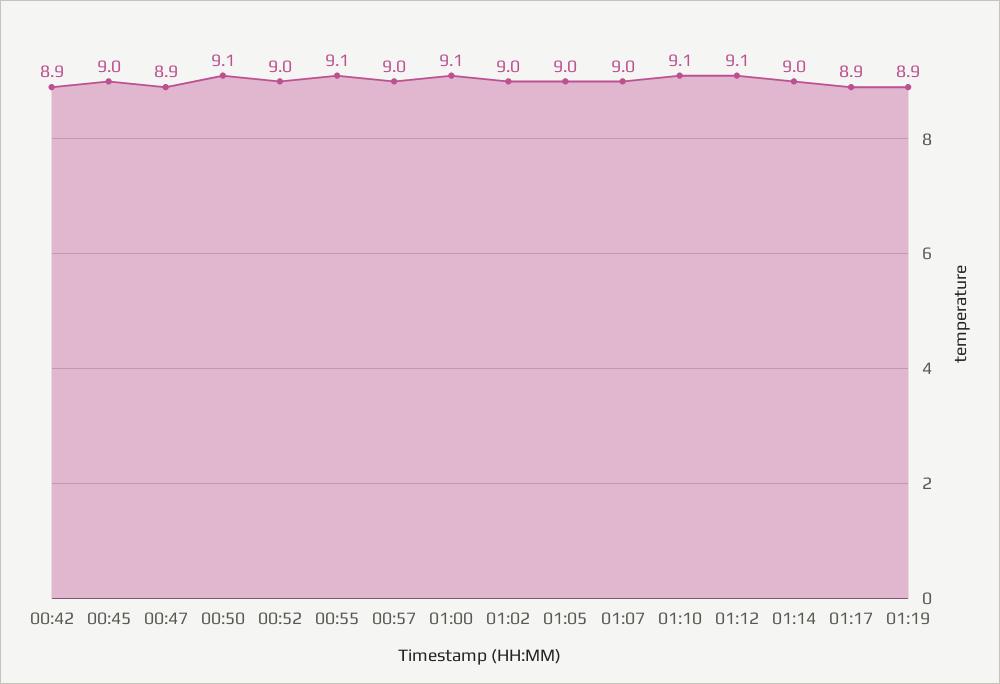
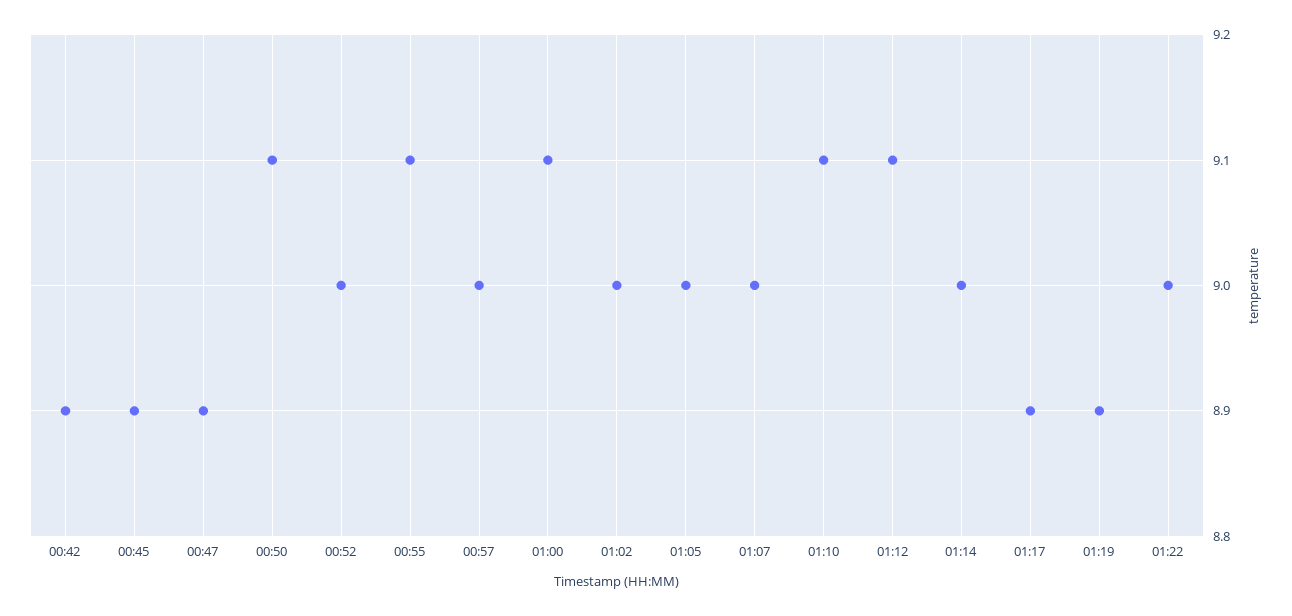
00:45: 9 -> 8.9
01:22: none -> 9

